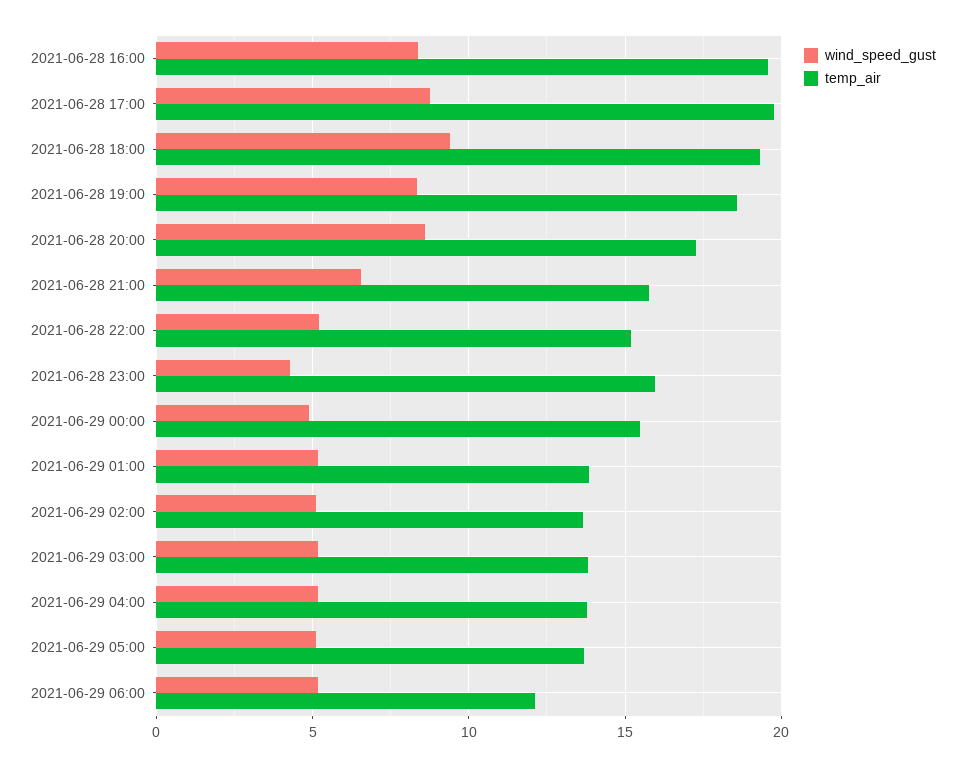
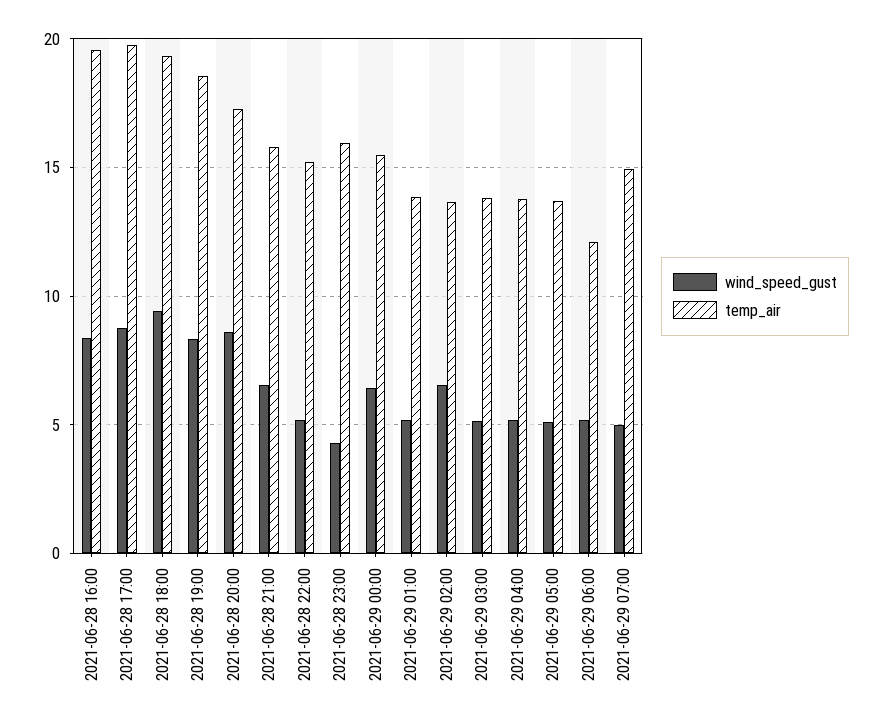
wind_speed_gust, 2021-06-29 00:00: 5 -> 6.5
wind_speed_gust, 2021-06-29 02:00: 5 -> 6.5
wind_speed_gust, 2021-06-29 07:00: none -> 5
temp_air, 2021-06-29 07:00: none -> 15

